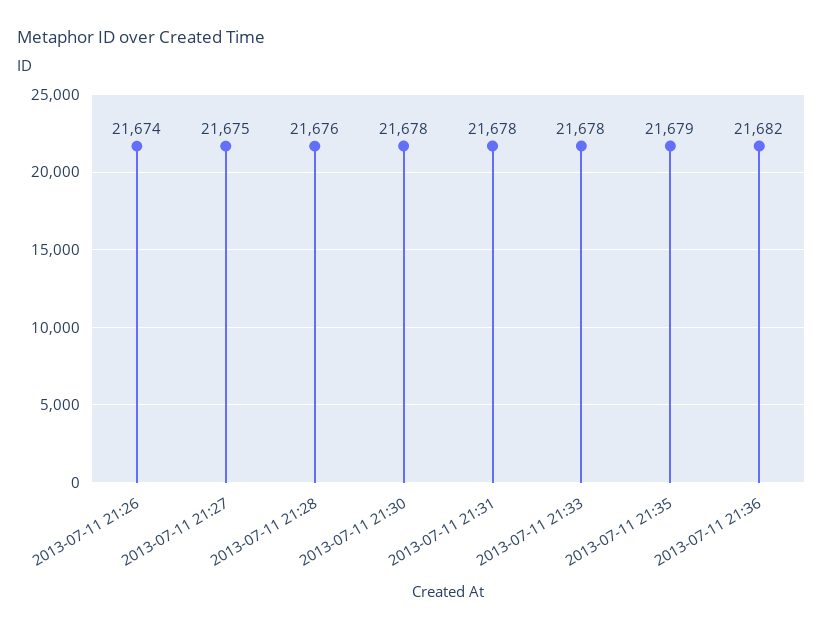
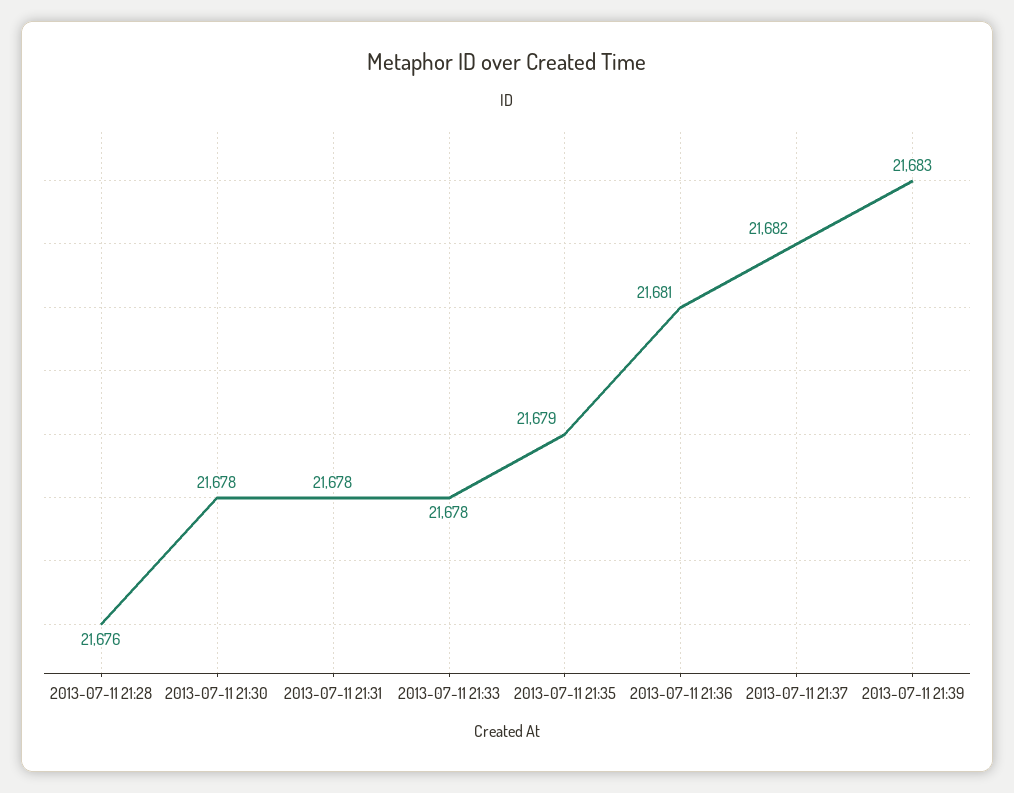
2013-07-11 21:26: 21674 -> none
2013-07-11 21:27: 21675 -> none
2013-07-11 21:36: 21682 -> 21681
2013-07-11 21:37: none -> 21682
2013-07-11 21:39: none -> 21683

